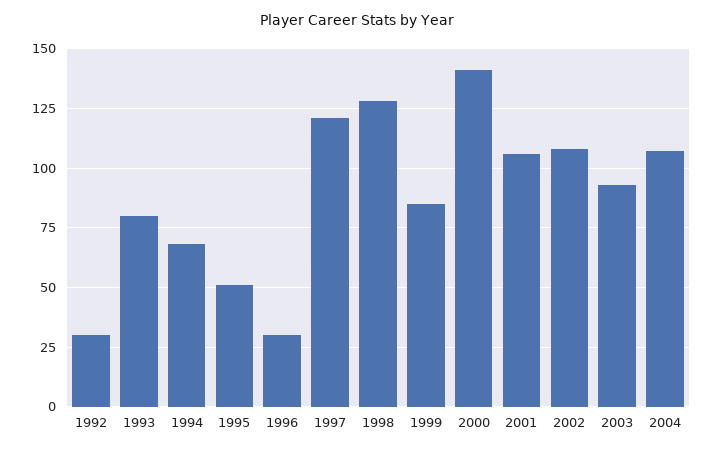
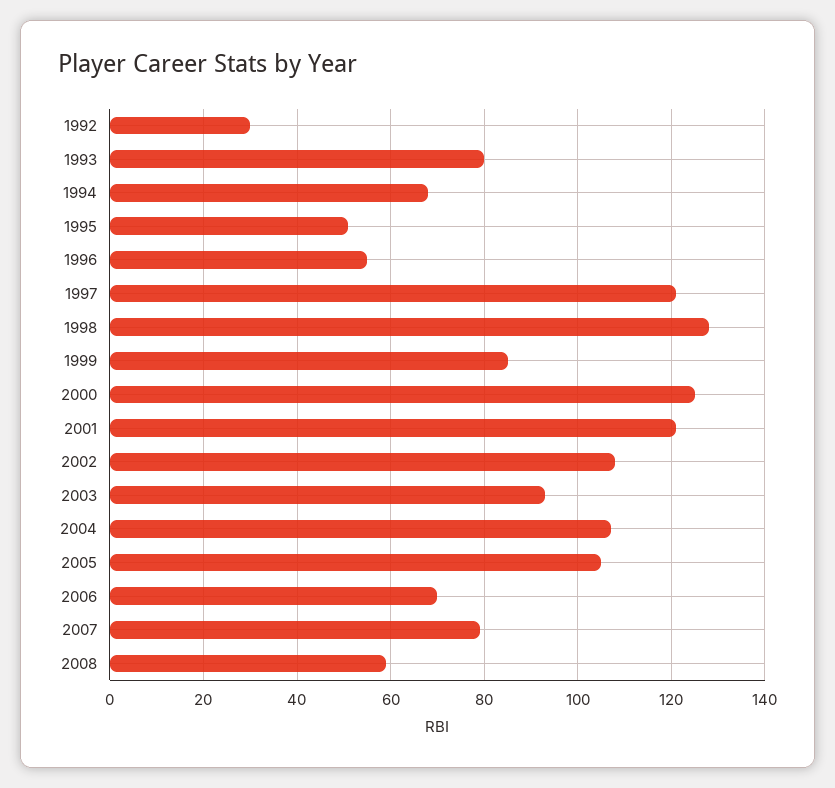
1996: 30 -> 55
2000: 140 -> 125
2001: 105 -> 120
2005: none -> 105
2006: none -> 70
2007: none -> 80
2008: none -> 60

